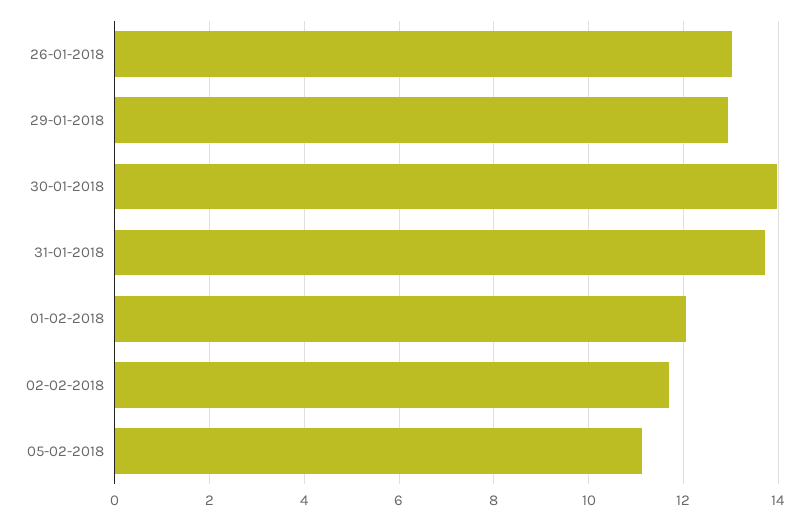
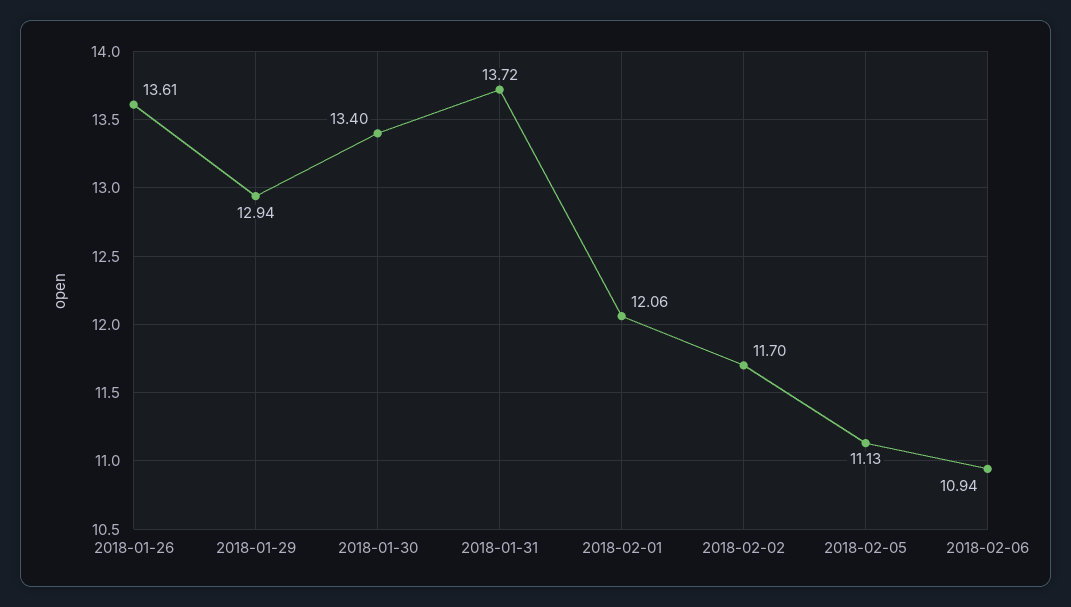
26-01-2018: 13 -> 13.61
30-01-2018: 14 -> 13.4
2018-02-06: none -> 10.94

